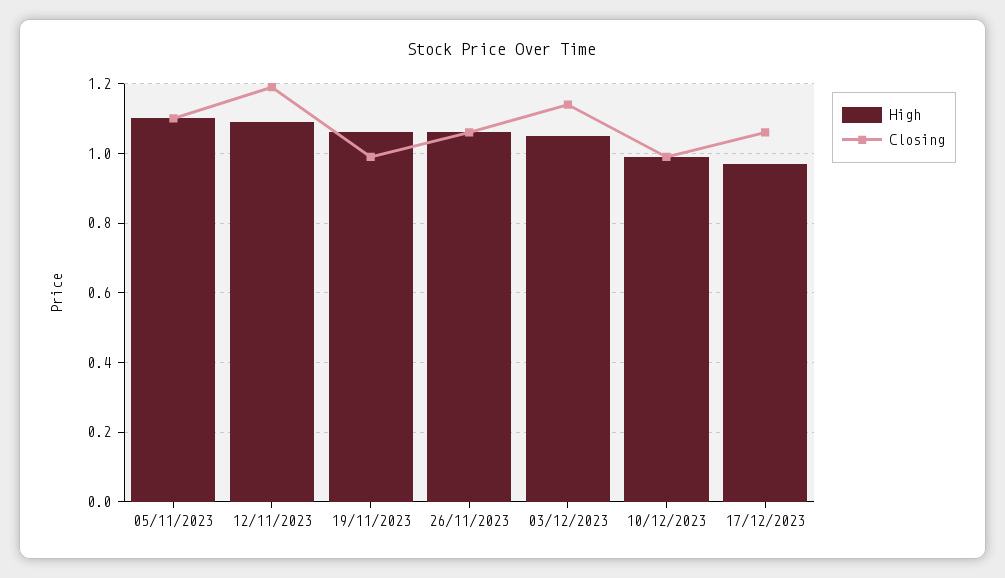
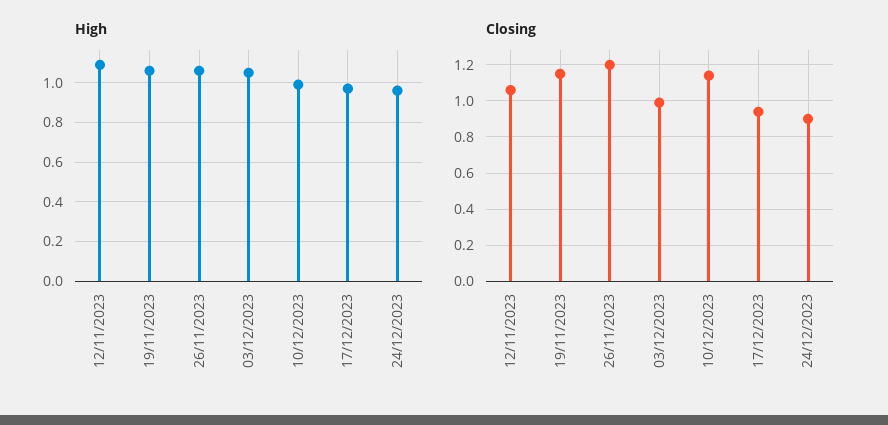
High, 05/11/2023: 1.1 -> none
Closing, 05/11/2023: 1.1 -> none
Closing, 12/11/2023: 1.2 -> 1.05
Closing, 19/11/2023: 1 -> 1.15
Closing, 26/11/2023: 1.05 -> 1.2
Closing, 03/12/2023: 1.15 -> 1
Closing, 10/12/2023: 1 -> 1.15
Closing, 17/12/2023: 1.05 -> 0.95
High, 24/12/2023: none -> 0.95
Closing, 24/12/2023: none -> 0.9

